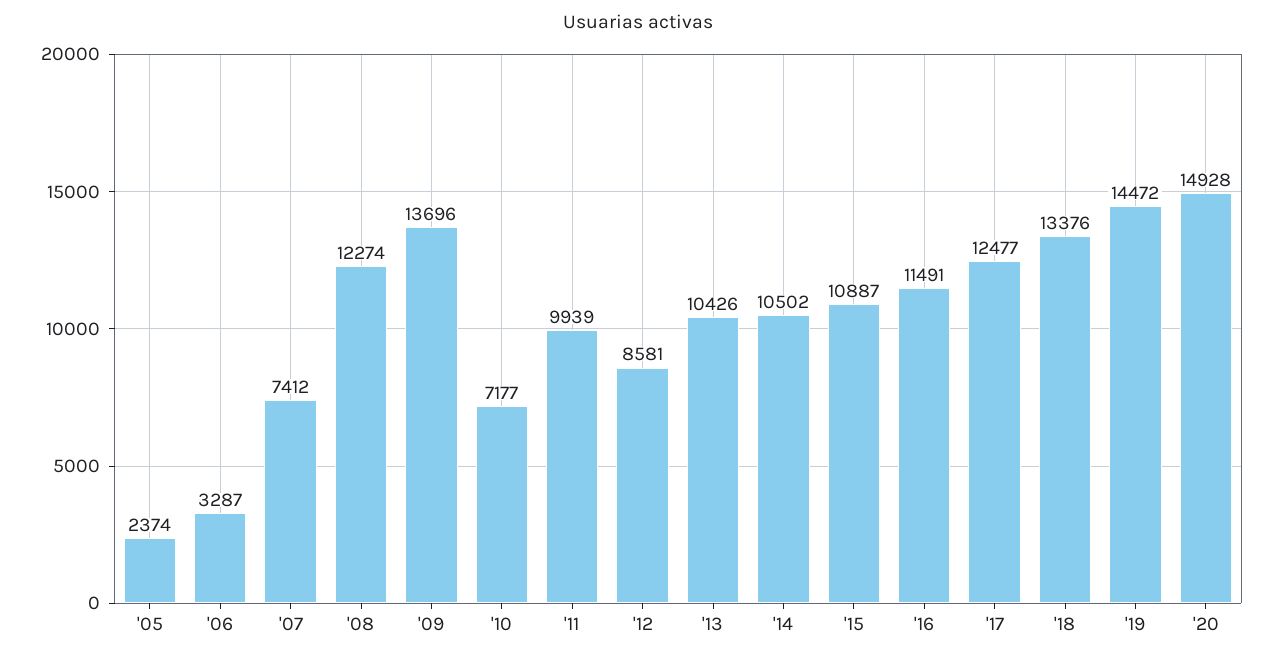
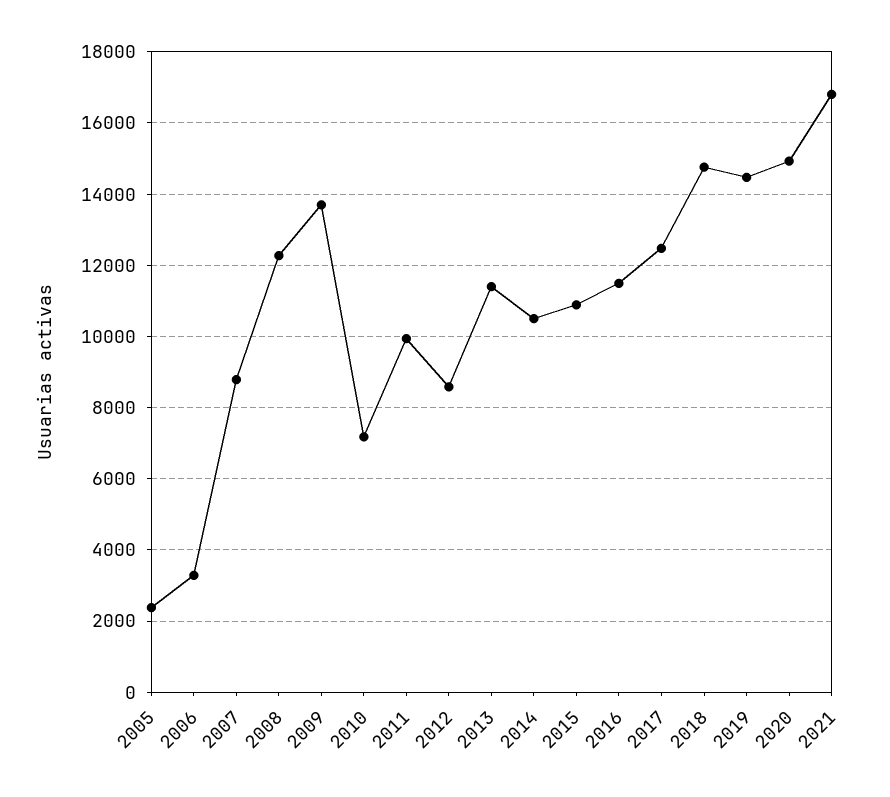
'07: 7412 -> 8800
'13: 10426 -> 11400
'18: 13376 -> 14800
2021: none -> 16800

